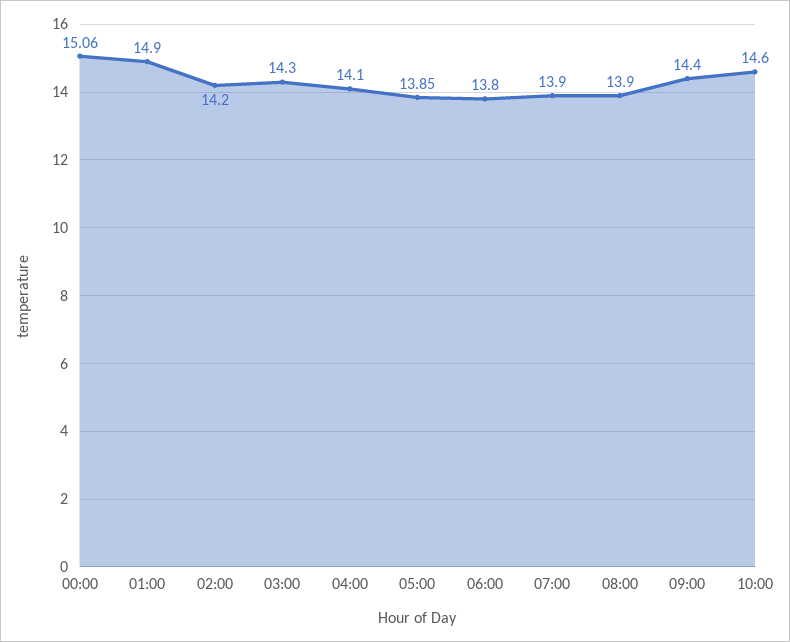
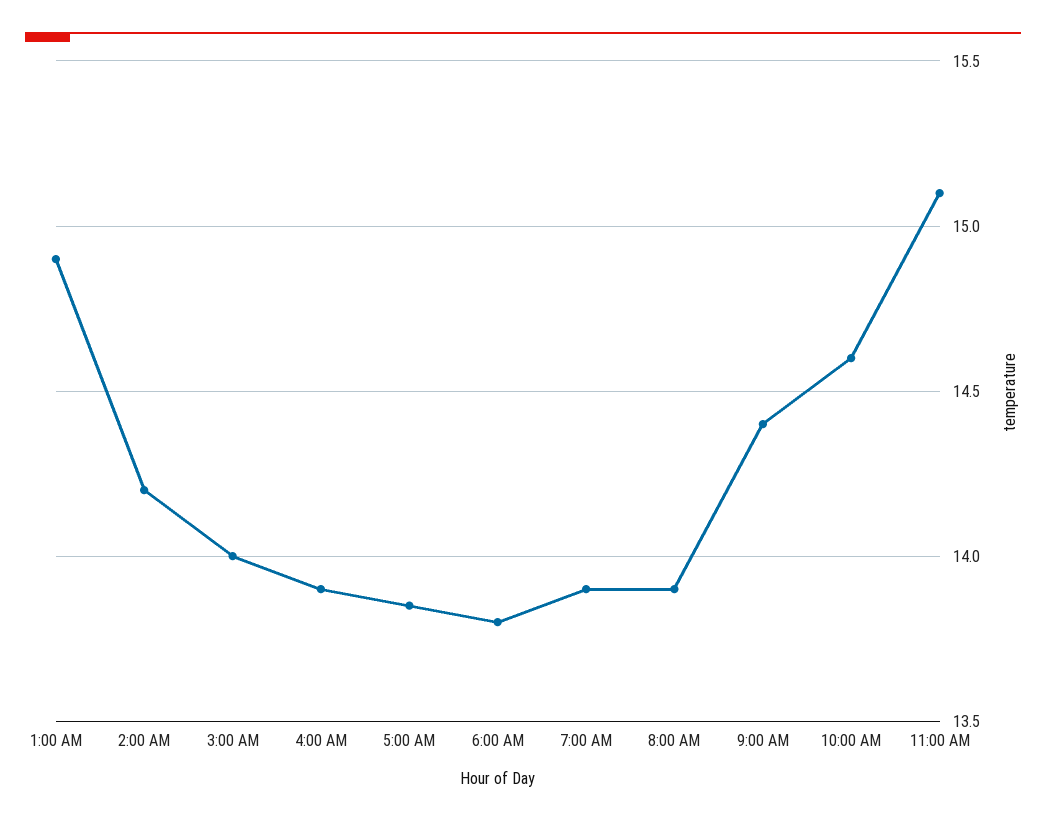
00:00: 15.06 -> none
03:00: 14.3 -> 14
04:00: 14.1 -> 13.9
11:00 AM: none -> 15.1

